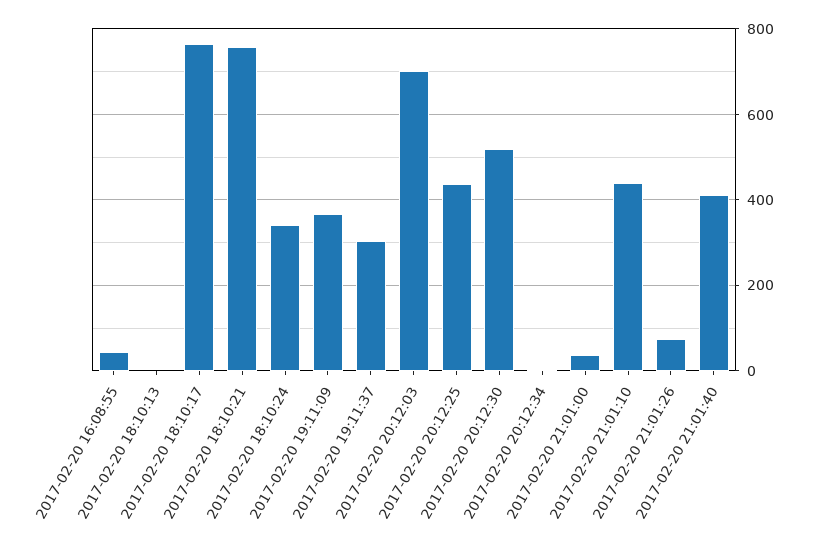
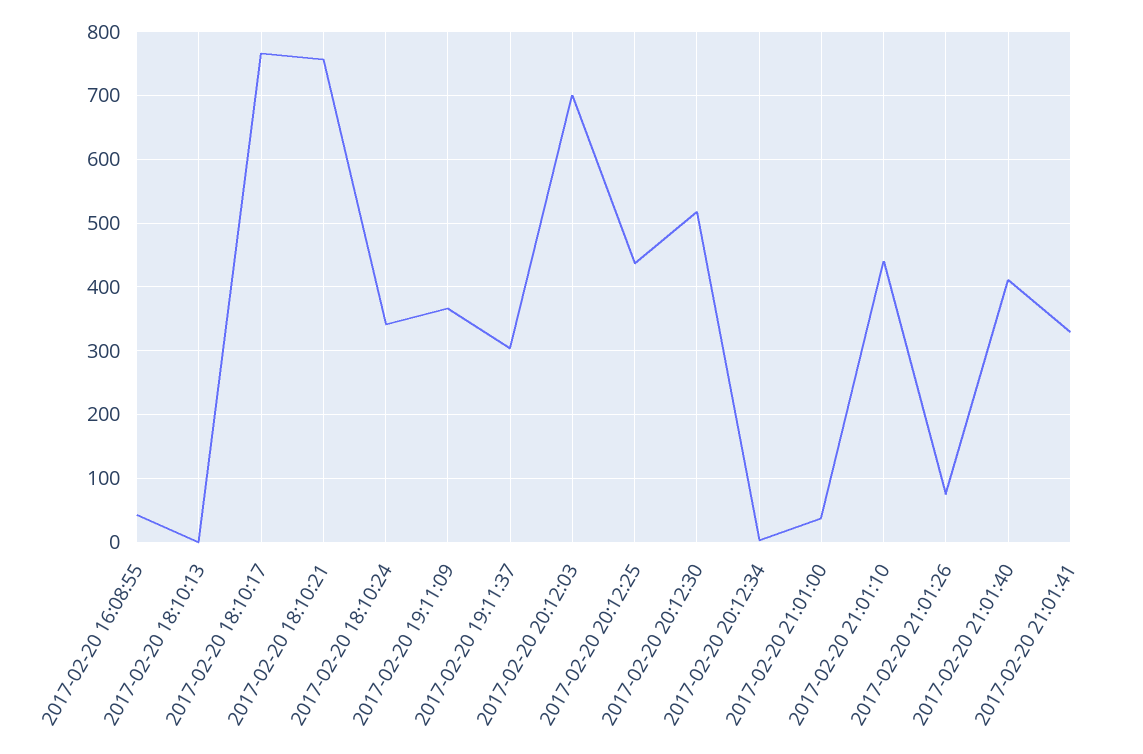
2017-02-20 21:01:41: none -> 330

